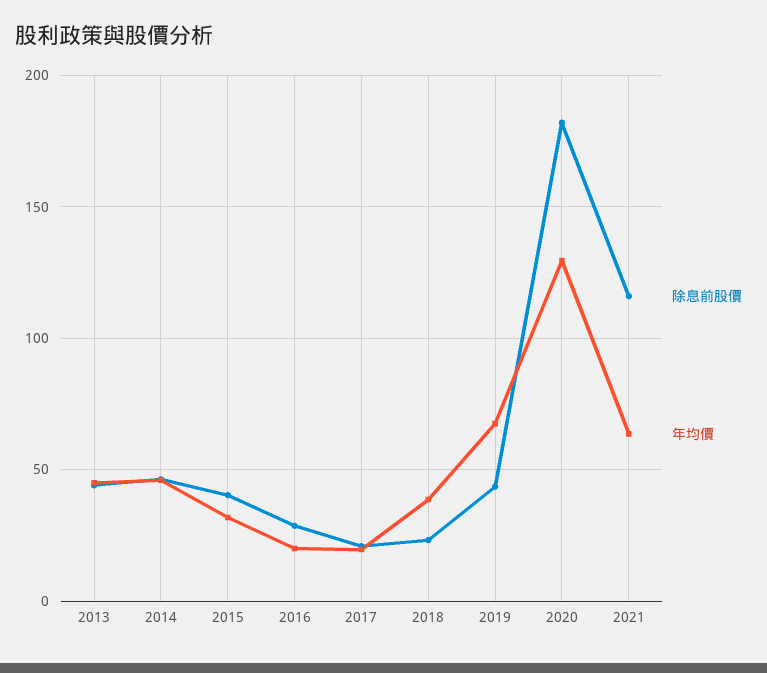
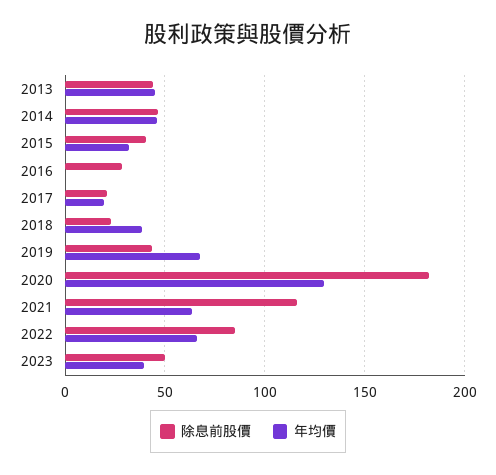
年均價, 2016: 20 -> 0
除息前股價, 2022: none -> 85
年均價, 2022: none -> 65
除息前股價, 2023: none -> 50
年均價, 2023: none -> 40

